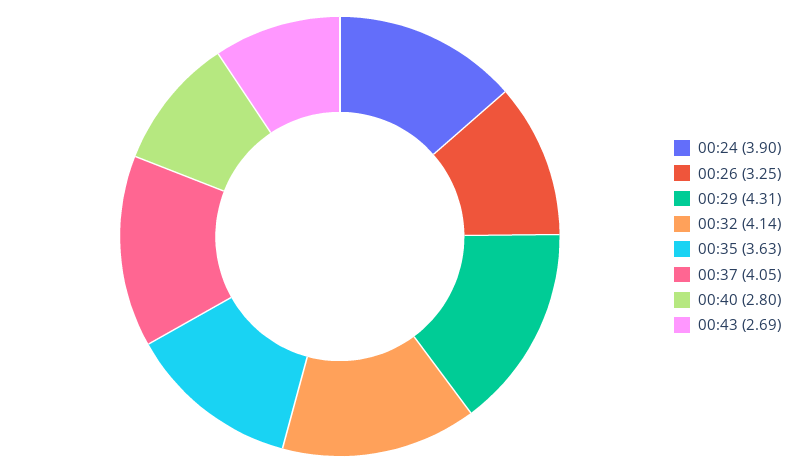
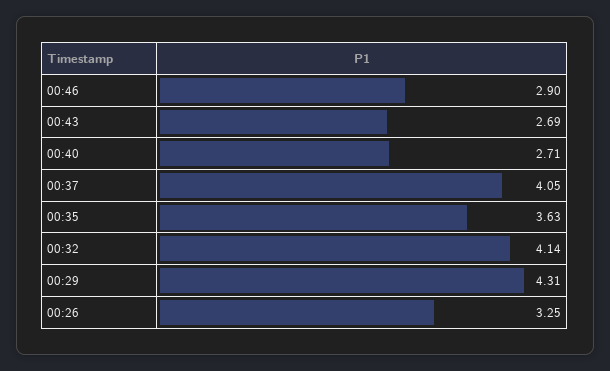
00:24: 3.9 -> none
00:40: 2.8 -> 2.71
00:46: none -> 2.9

